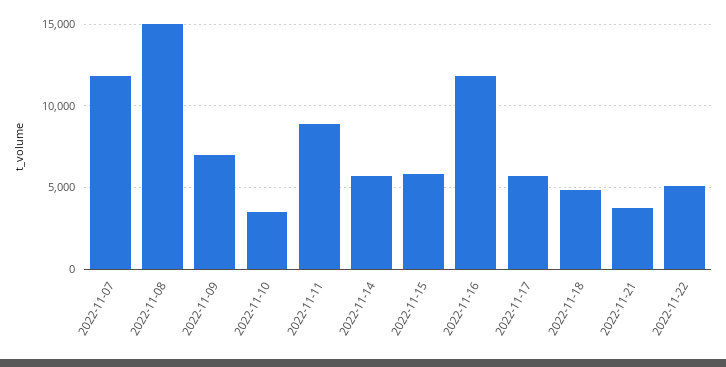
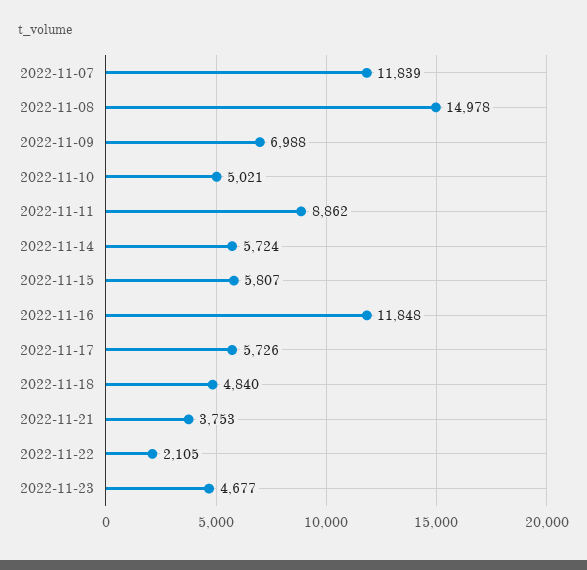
2022-11-10: 3500 -> 5021
2022-11-22: 5000 -> 2105
2022-11-23: none -> 4677

